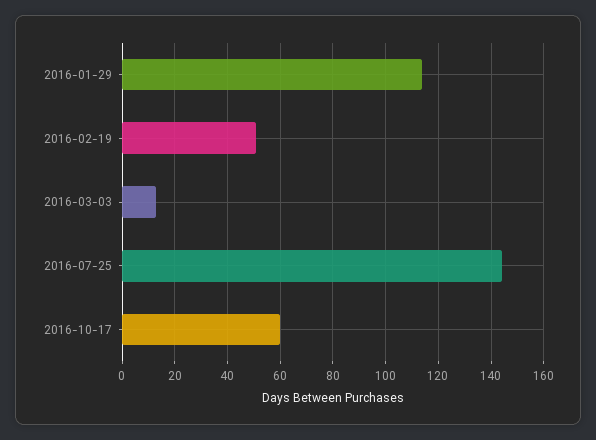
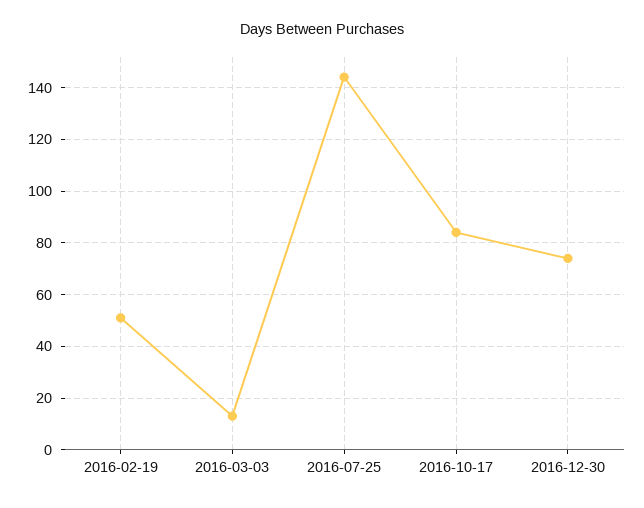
2016-01-29: 115 -> none
2016-10-17: 60 -> 85
2016-12-30: none -> 75

